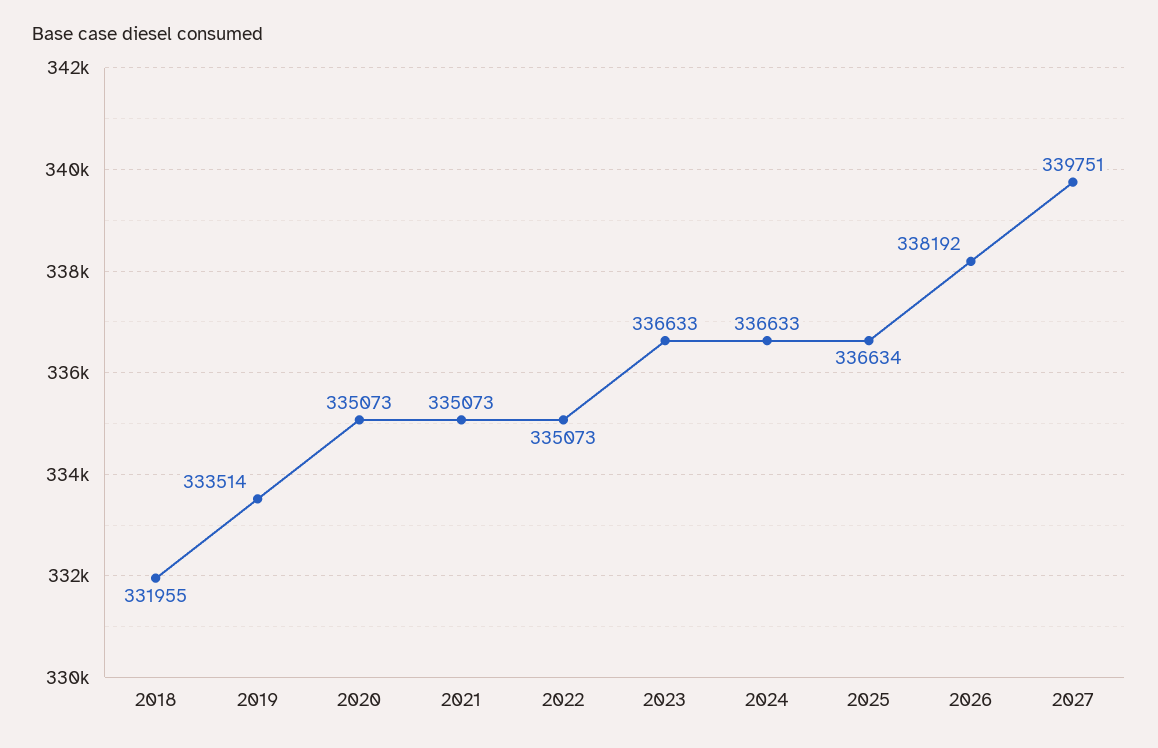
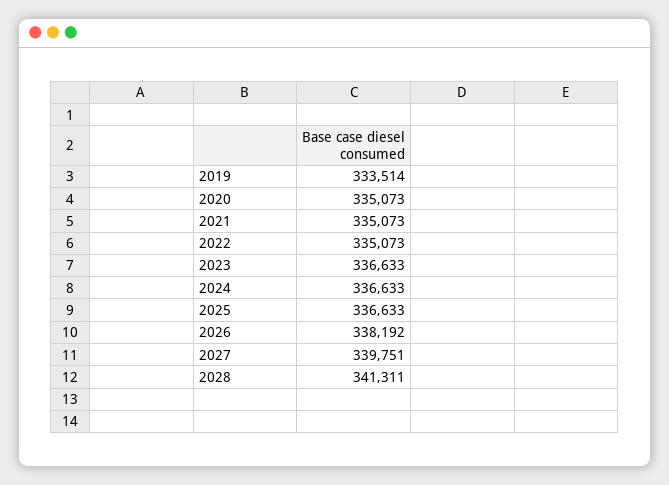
2018: 331955 -> none
2025: 336634 -> 336633
2028: none -> 341311

